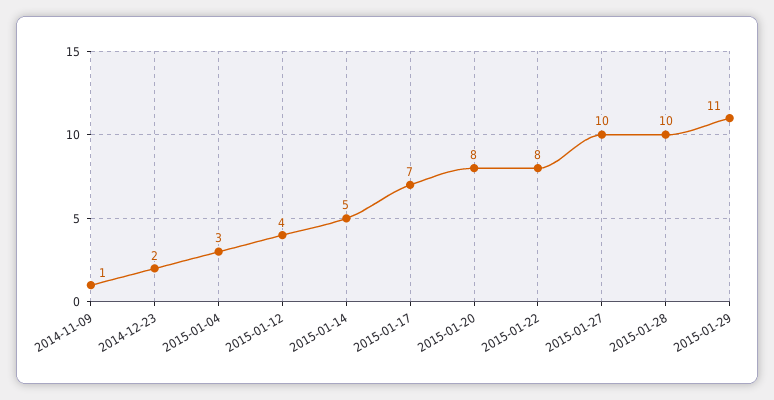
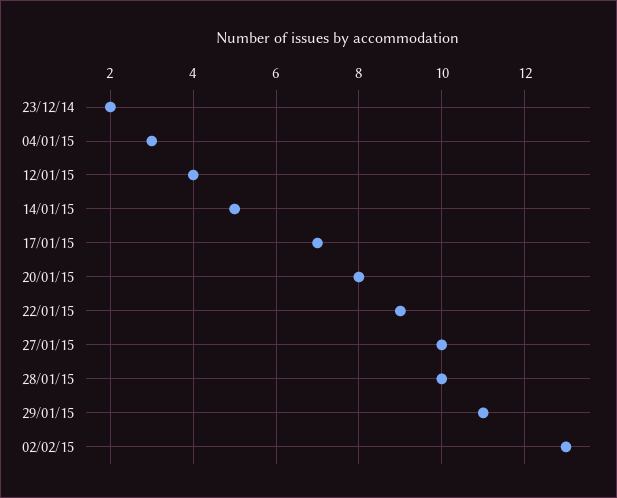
2014-11-09: 1 -> none
2015-01-22: 8 -> 9
02/02/15: none -> 13

